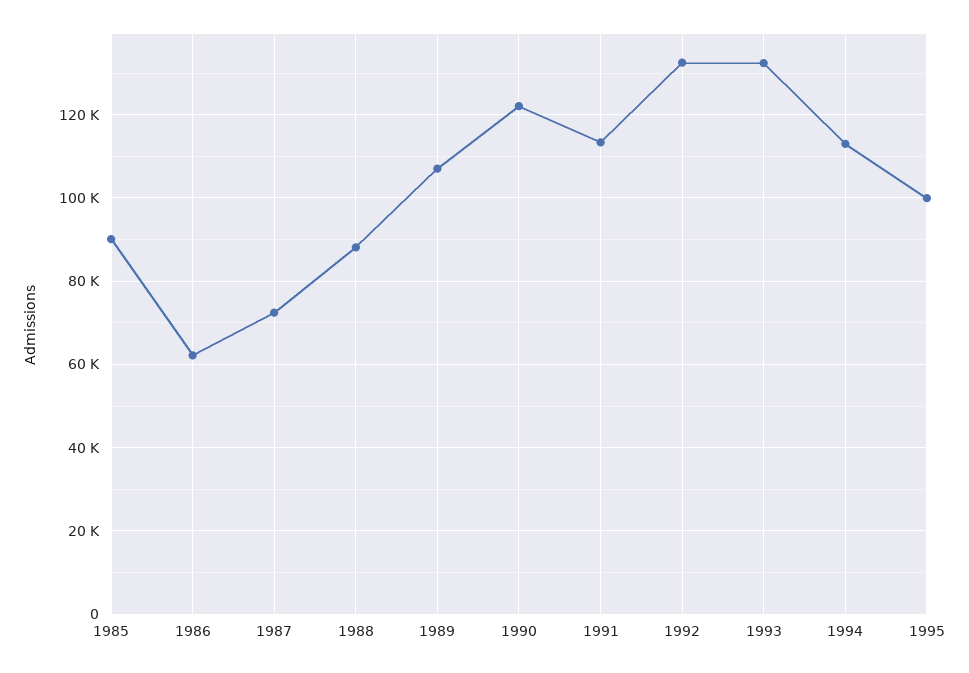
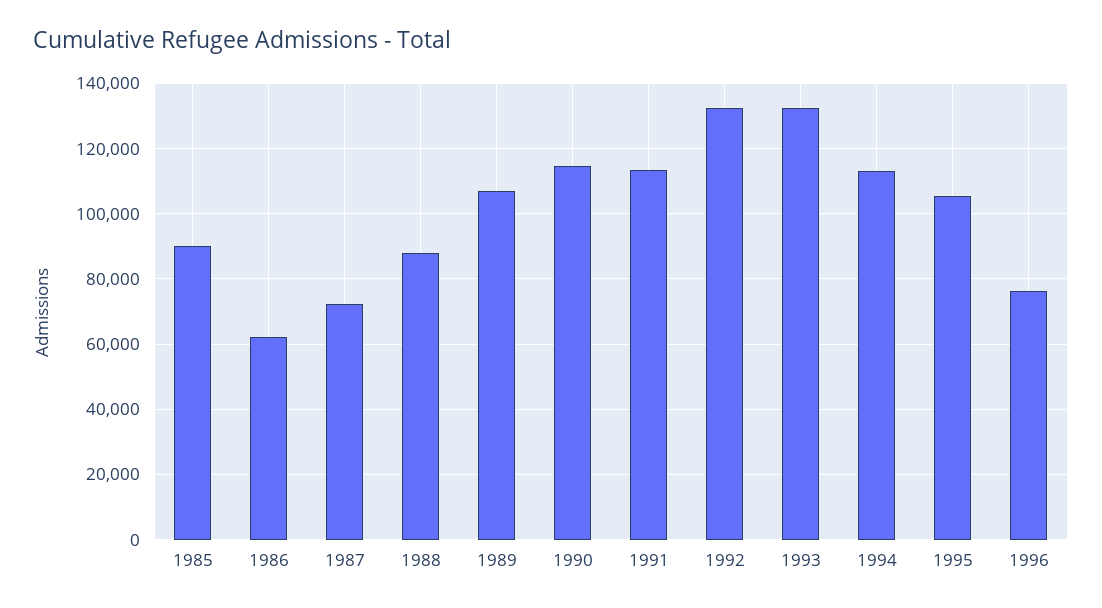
1990: 122000 -> 114000
1995: 100000 -> 106000
1996: none -> 76000

